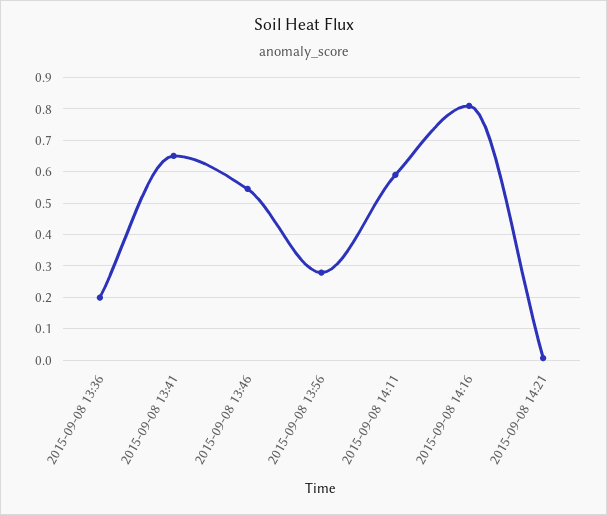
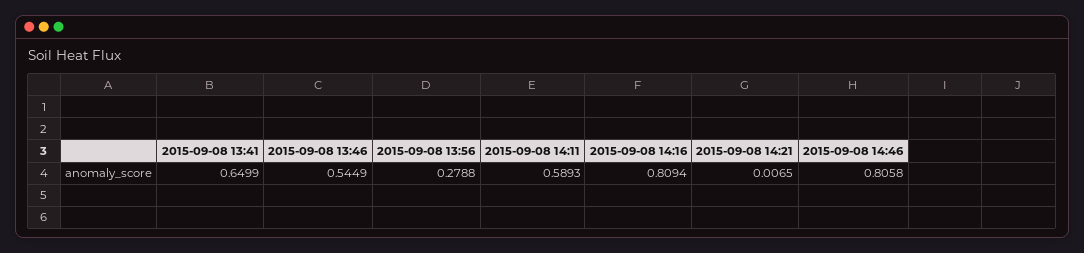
2015-09-08 13:36: 0.2 -> none
2015-09-08 14:46: none -> 0.8058

